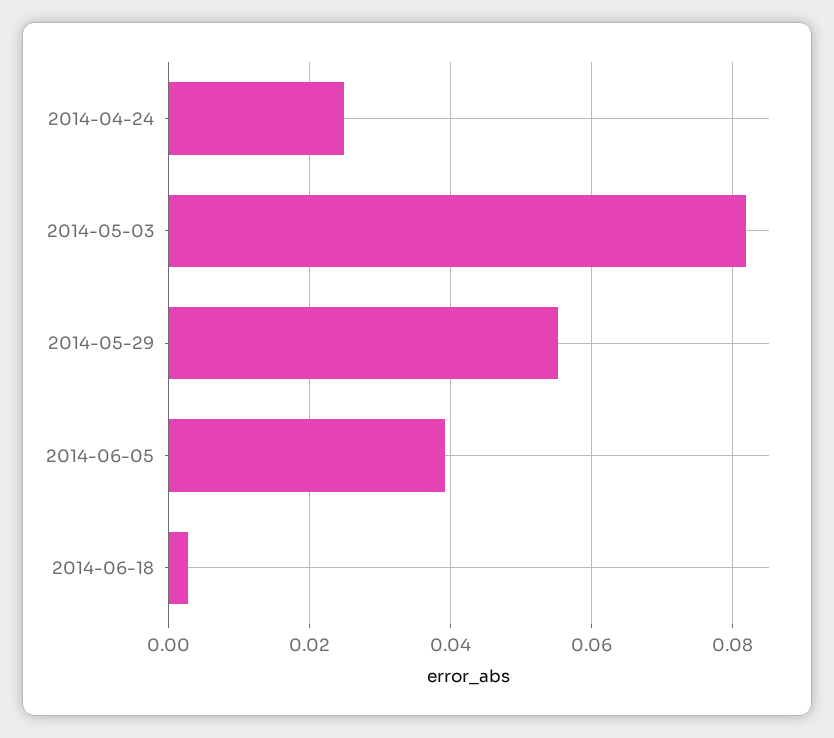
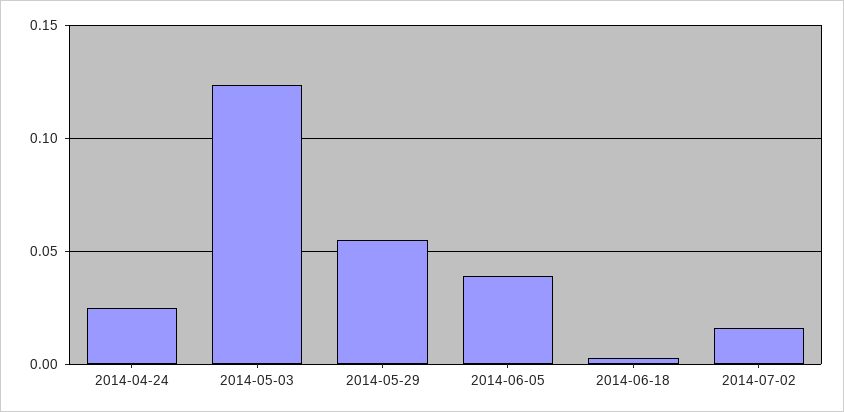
2014-05-03: 0.082 -> 0.125
2014-07-02: none -> 0.015

